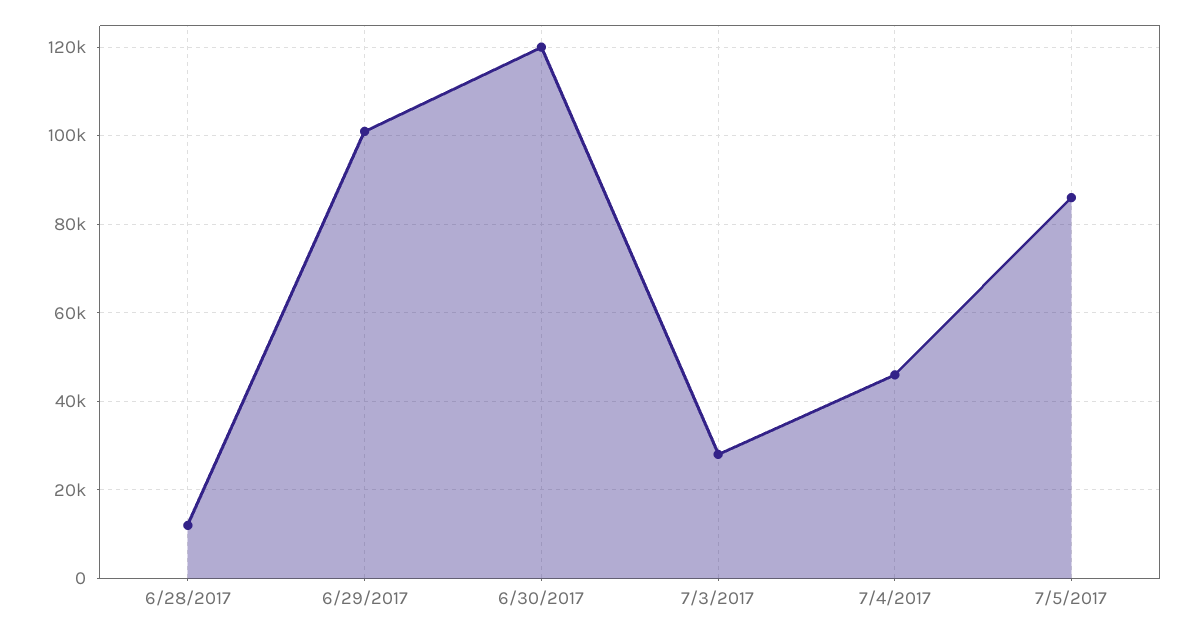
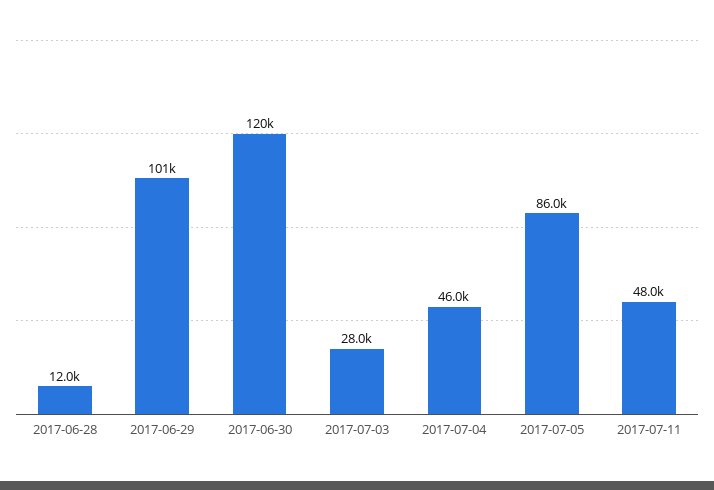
2017-07-11: none -> 48000

